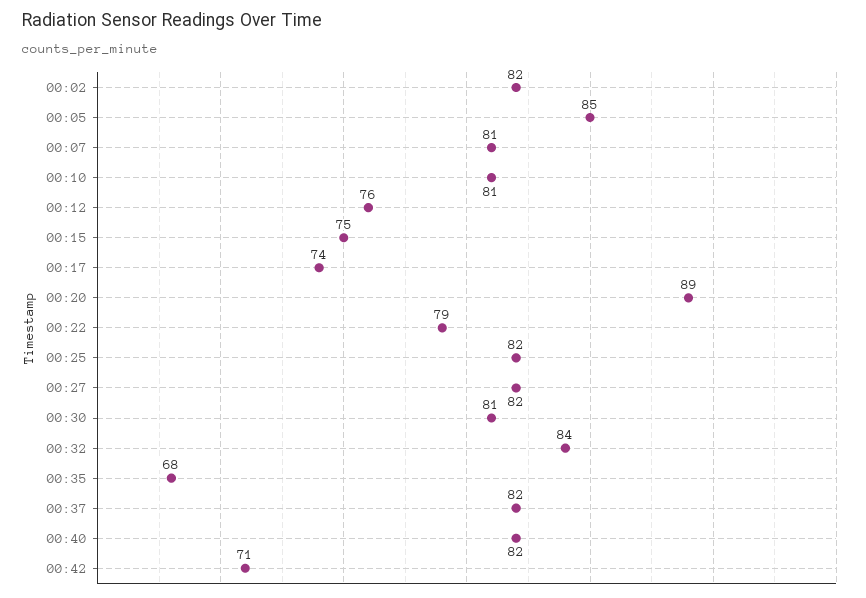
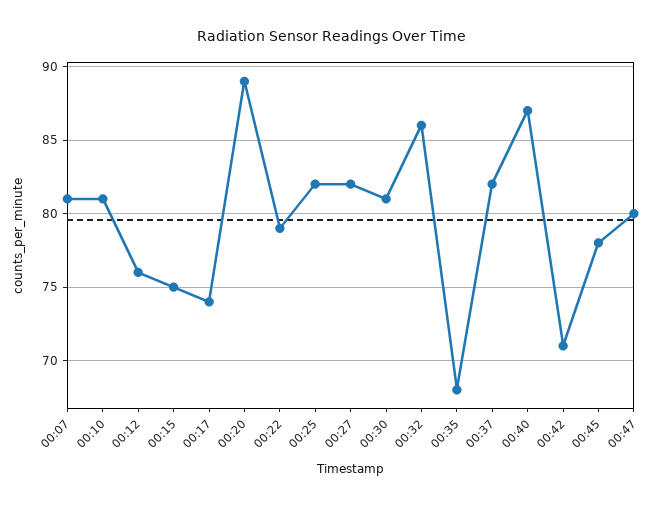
00:02: 82 -> none
00:05: 85 -> none
00:32: 84 -> 86
00:40: 82 -> 87
00:45: none -> 78
00:47: none -> 80

